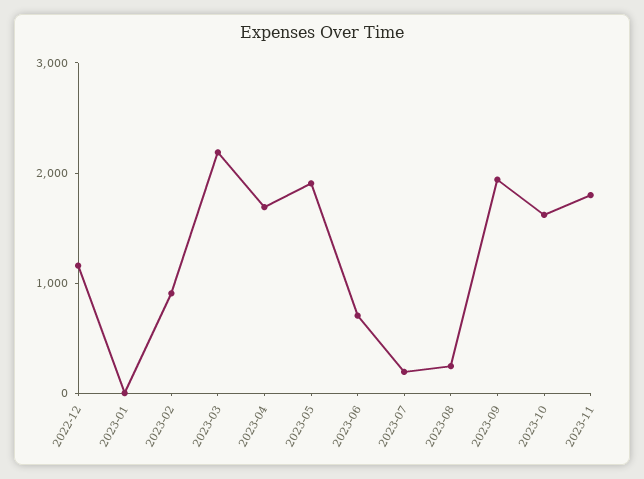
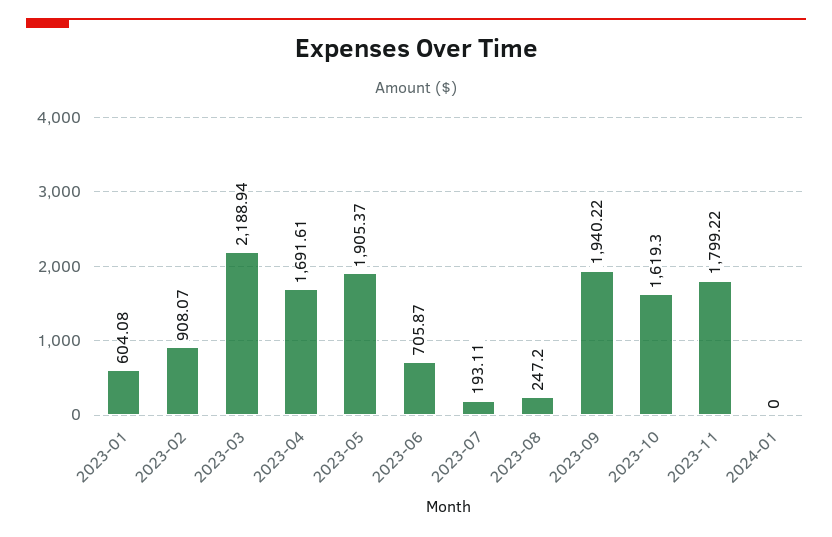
2022-12: 1200 -> none
2023-01: 0 -> 604.08
2024-01: none -> 0

